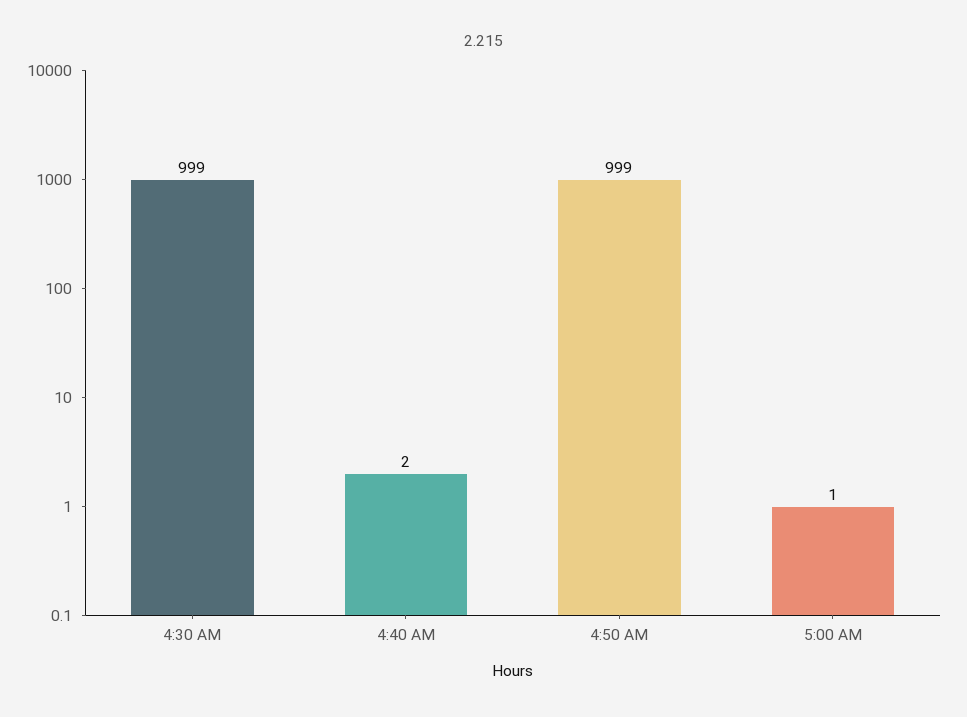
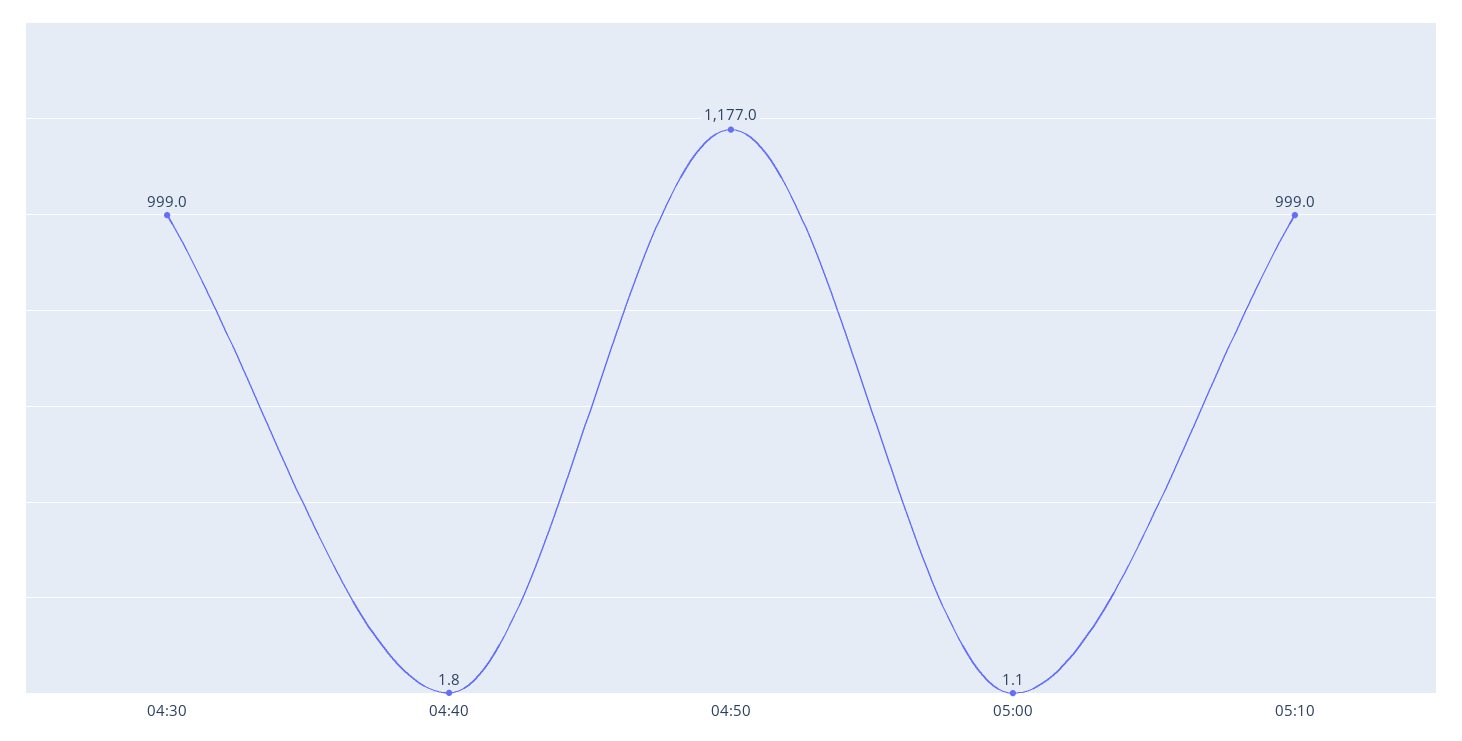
4:50 AM: 999 -> 1177
05:10: none -> 999

